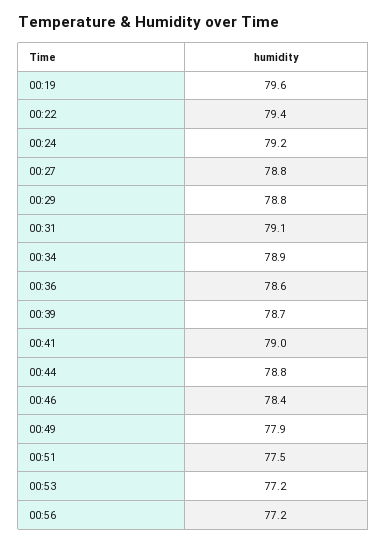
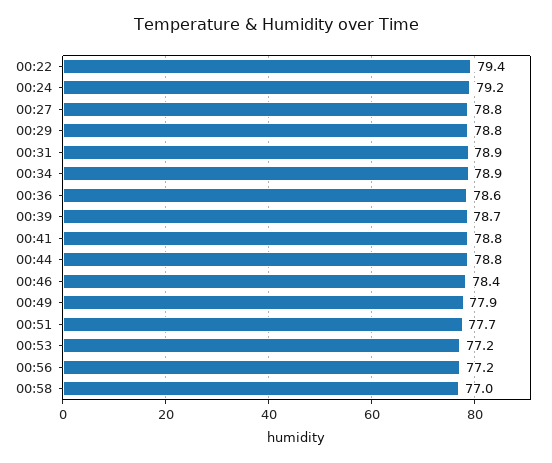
00:19: 79.6 -> none
00:31: 79.1 -> 78.9
00:41: 79 -> 78.8
00:51: 77.5 -> 77.7
00:58: none -> 77

